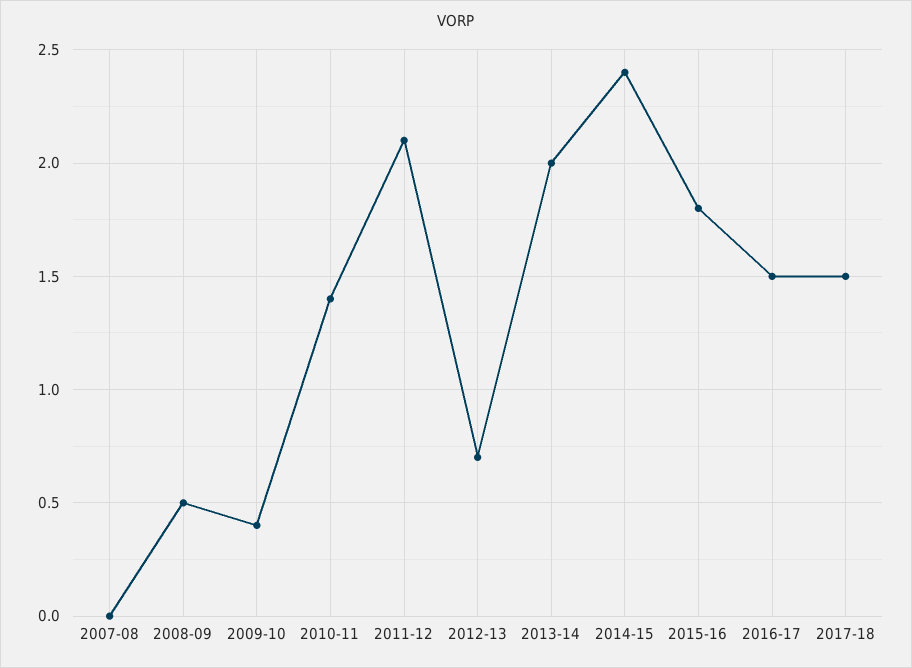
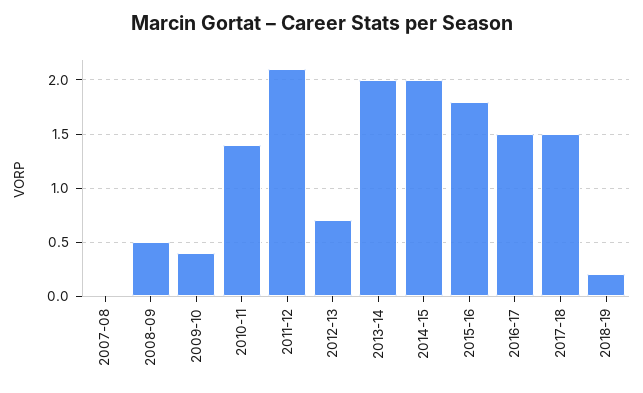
2014-15: 2.4 -> 2
2018-19: none -> 0.2

